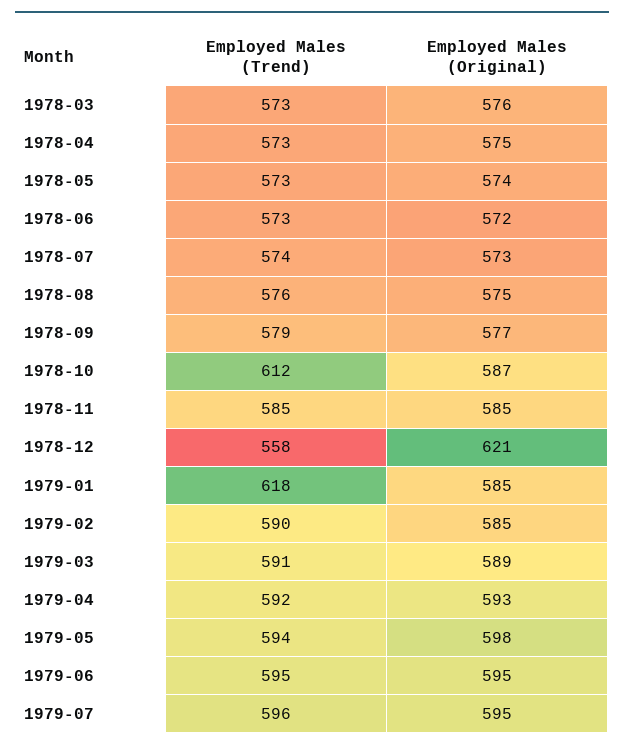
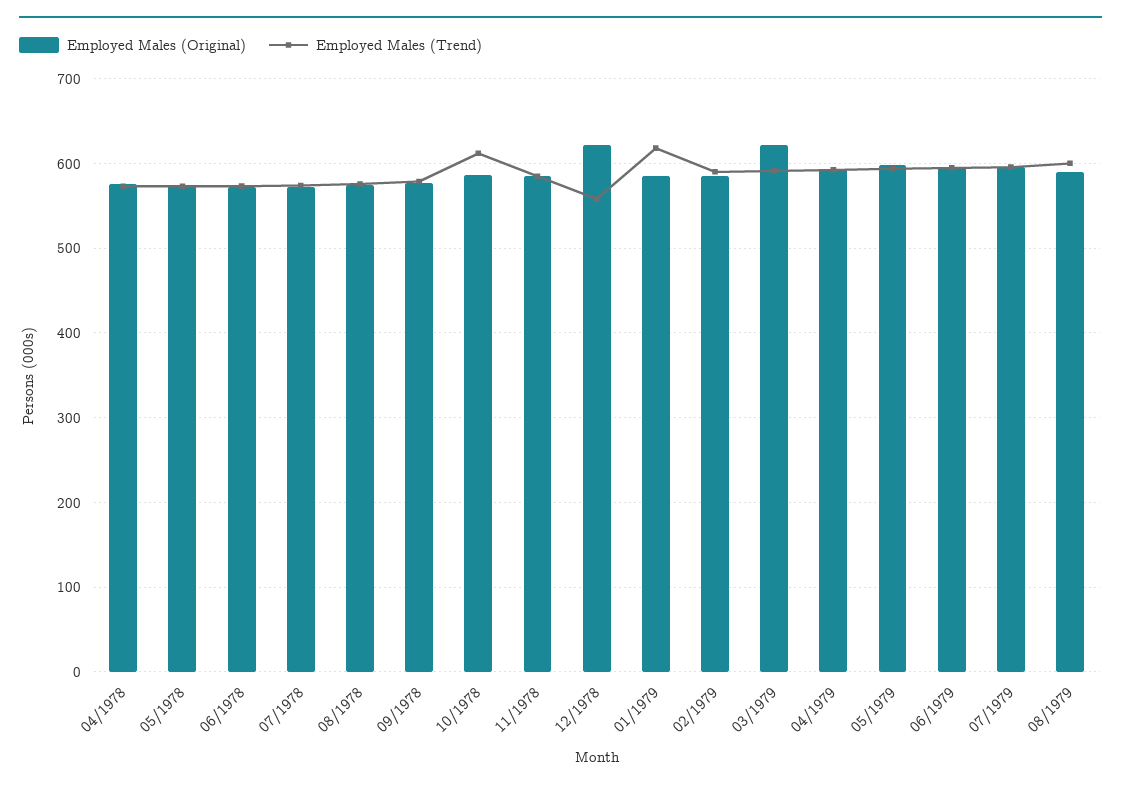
Employed Males (Trend), 1978-03: 573 -> none
Employed Males (Original), 1978-03: 576 -> none
Employed Males (Original), 1979-03: 589 -> 620
Employed Males (Original), 08/1979: none -> 590
Employed Males (Trend), 08/1979: none -> 600

